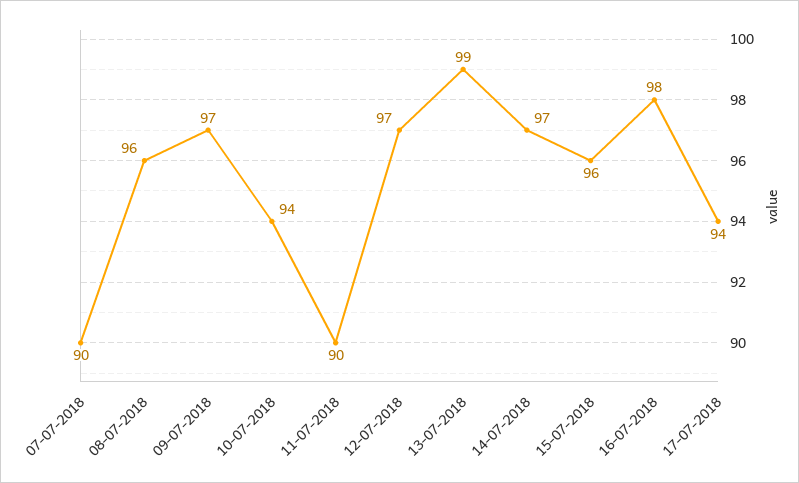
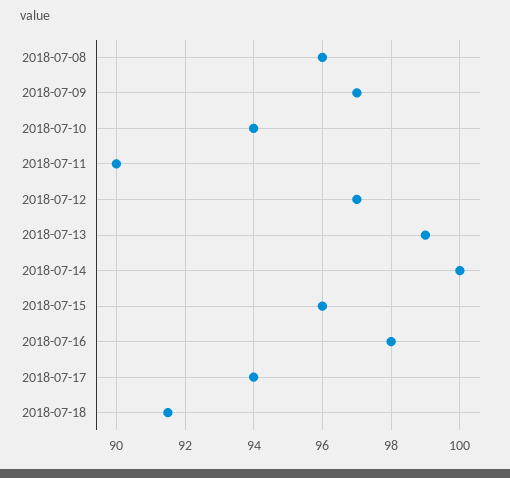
07-07-2018: 90 -> none
14-07-2018: 97 -> 100
2018-07-18: none -> 91.5

